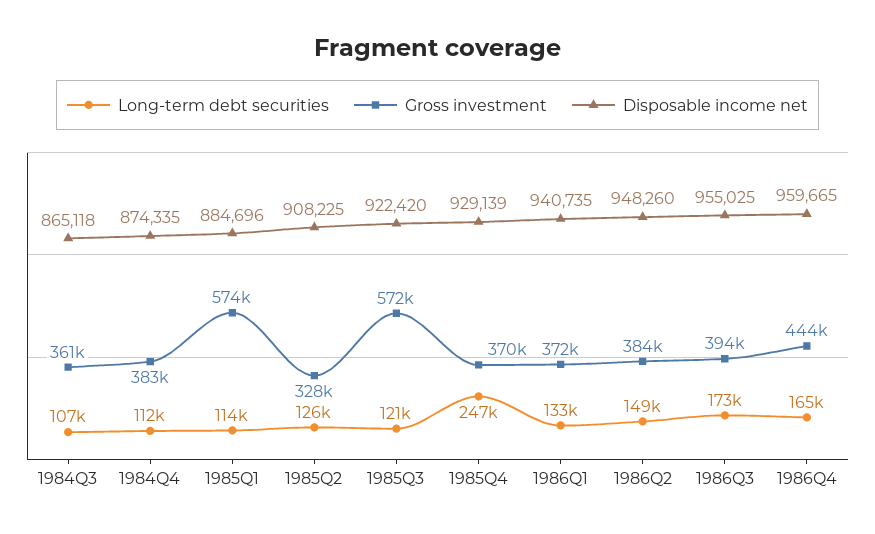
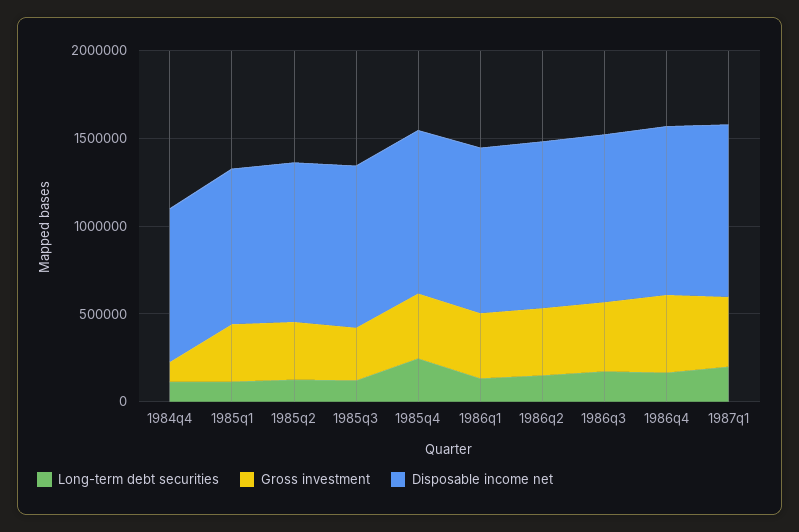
Long-term debt securities, 1984Q3: 107000 -> none
Gross investment, 1984Q3: 361000 -> none
Disposable income net, 1984Q3: 865118 -> none
Gross investment, 1984Q4: 383000 -> 100000
Gross investment, 1985Q1: 574000 -> 300000
Gross investment, 1985Q3: 572000 -> 300000
Long-term debt securities, 1987q1: none -> 200000
Gross investment, 1987q1: none -> 400000
Disposable income net, 1987q1: none -> 1000000

